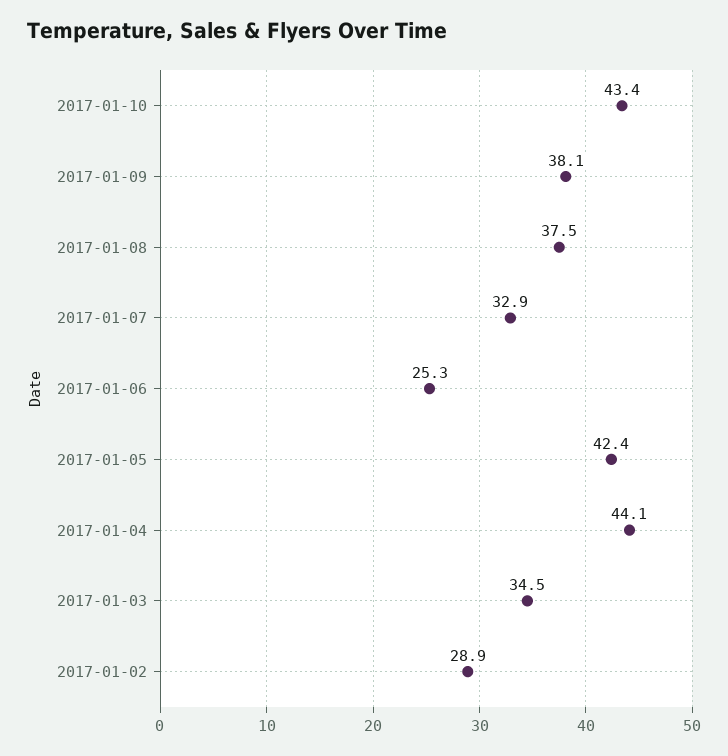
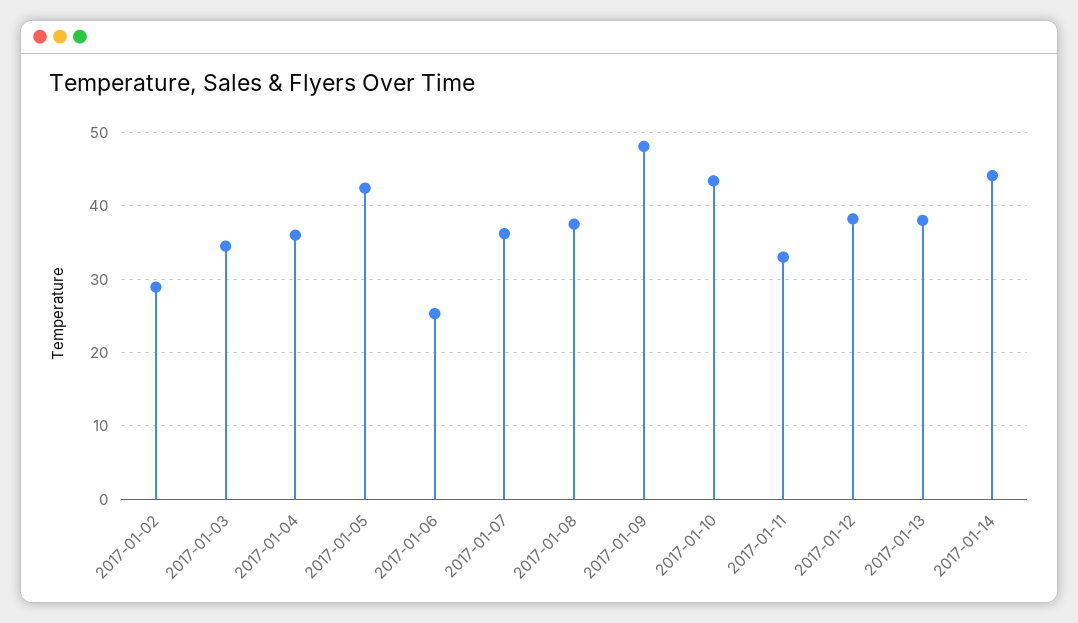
2017-01-09: 38.1 -> 48
2017-01-07: 32.9 -> 36
2017-01-04: 44.1 -> 36
2017-01-11: none -> 33
2017-01-12: none -> 38
2017-01-13: none -> 38
2017-01-14: none -> 44

